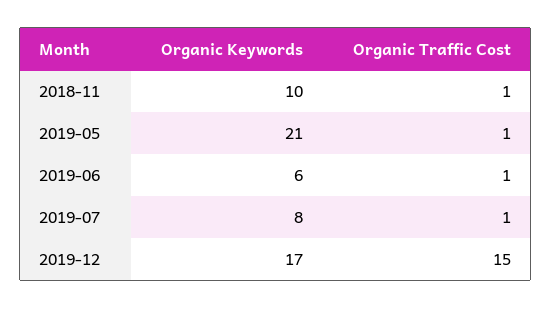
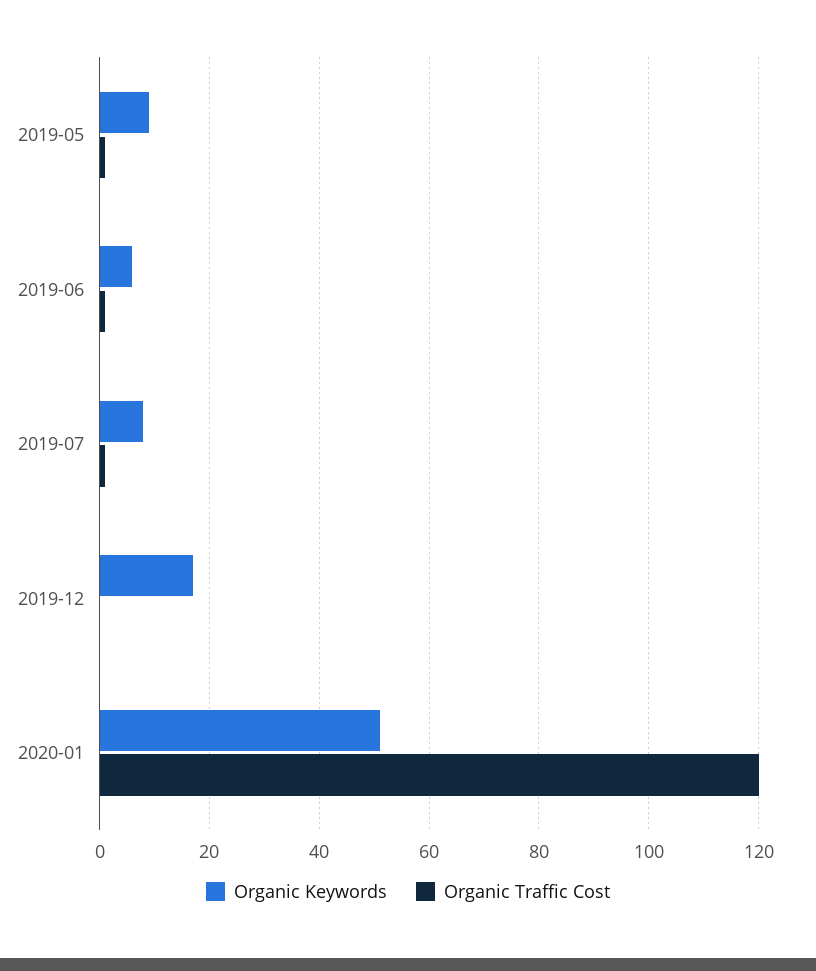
Organic Keywords, 2018-11: 10 -> none
Organic Traffic Cost, 2018-11: 1 -> none
Organic Keywords, 2019-05: 21 -> 10
Organic Traffic Cost, 2019-12: 15 -> 0
Organic Keywords, 2020-01: none -> 50
Organic Traffic Cost, 2020-01: none -> 120

